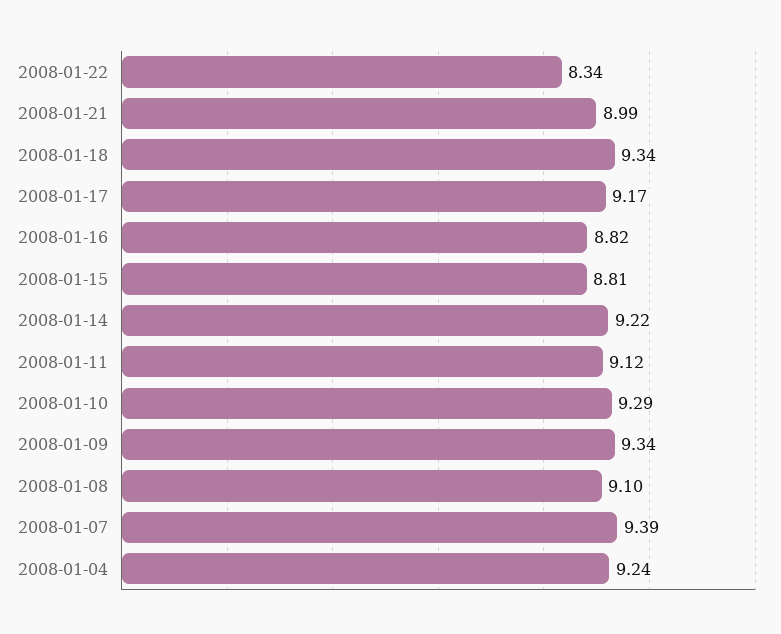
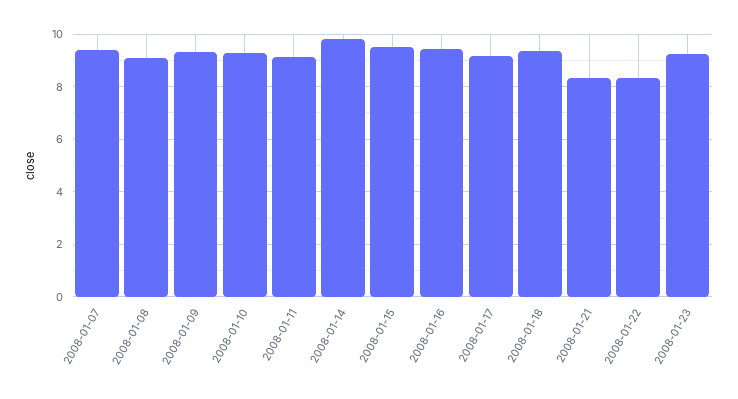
2008-01-21: 8.99 -> 8.25
2008-01-16: 8.82 -> 9.5
2008-01-15: 8.81 -> 9.5
2008-01-14: 9.22 -> 9.75
2008-01-04: 9.24 -> none
2008-01-23: none -> 9.25

